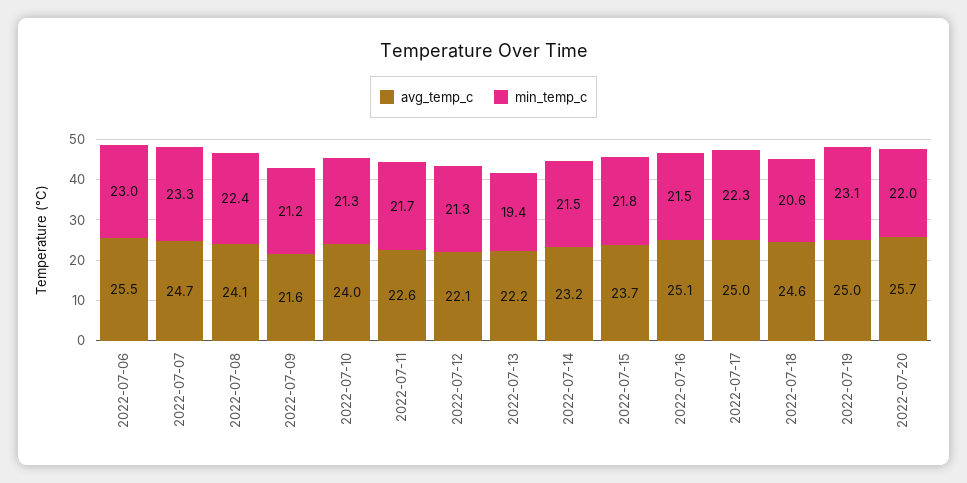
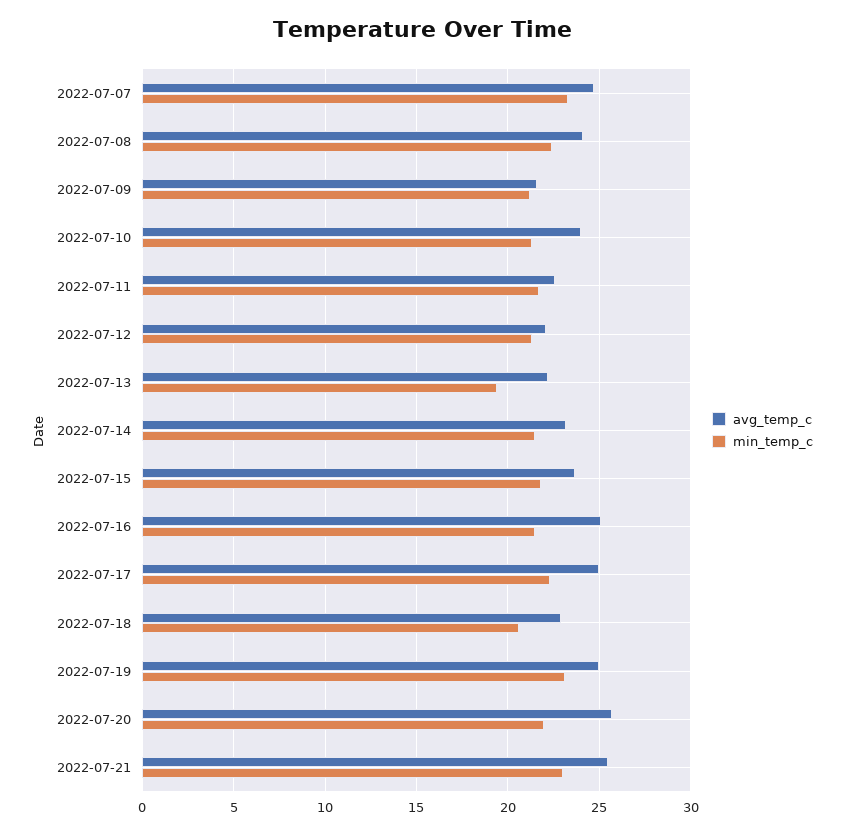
avg_temp_c, 2022-07-06: 25.5 -> none
min_temp_c, 2022-07-06: 23 -> none
avg_temp_c, 2022-07-18: 24.6 -> 23
avg_temp_c, 2022-07-21: none -> 25.5
min_temp_c, 2022-07-21: none -> 23

